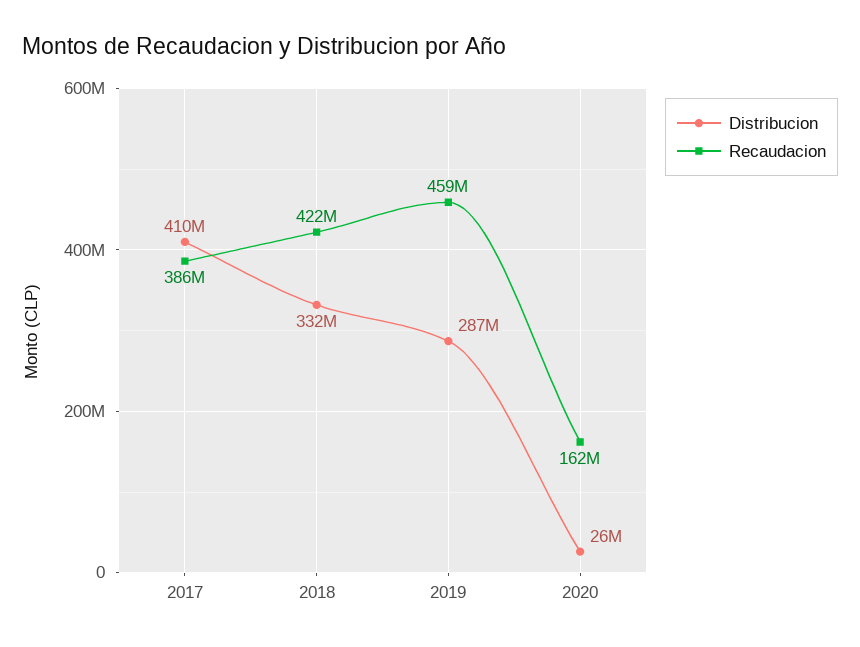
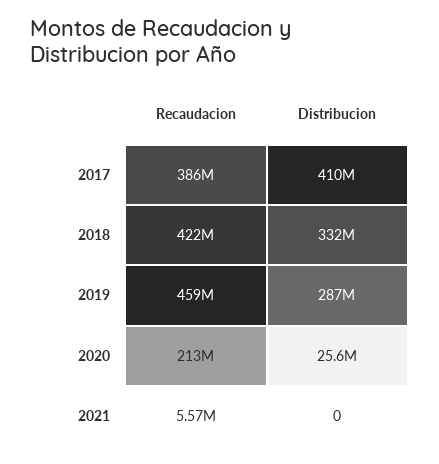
Recaudacion, 2020: 162000000 -> 213000000
Recaudacion, 2021: none -> 5570000
Distribucion, 2021: none -> 0

